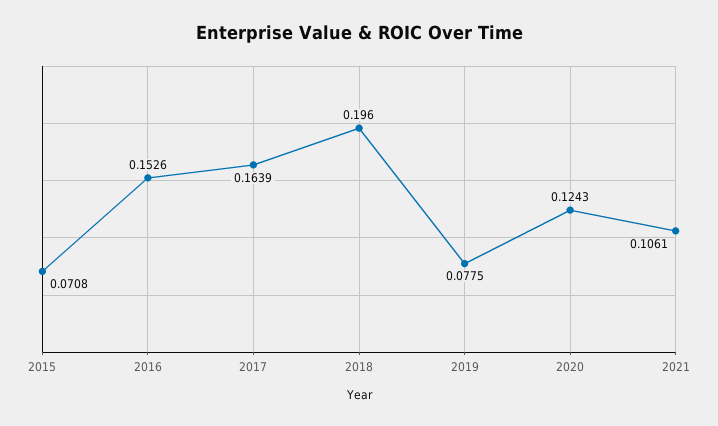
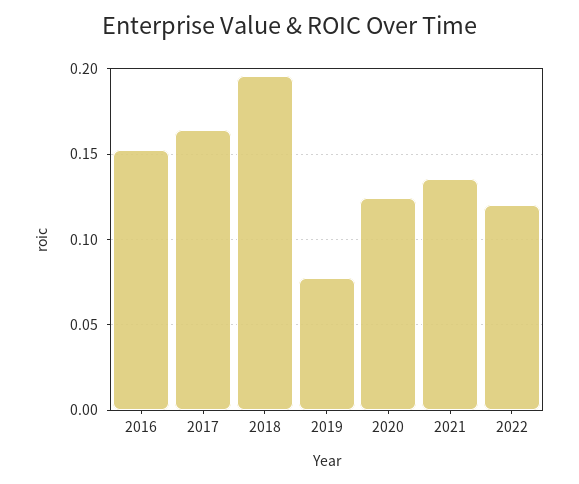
2015: 0.0708 -> none
2021: 0.1061 -> 0.135
2022: none -> 0.12

